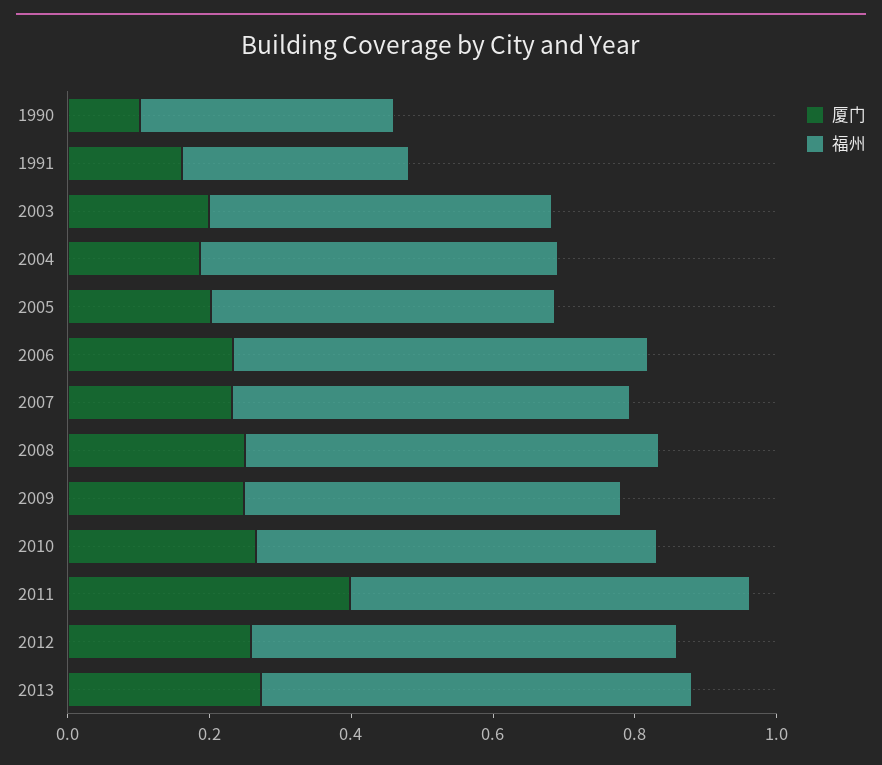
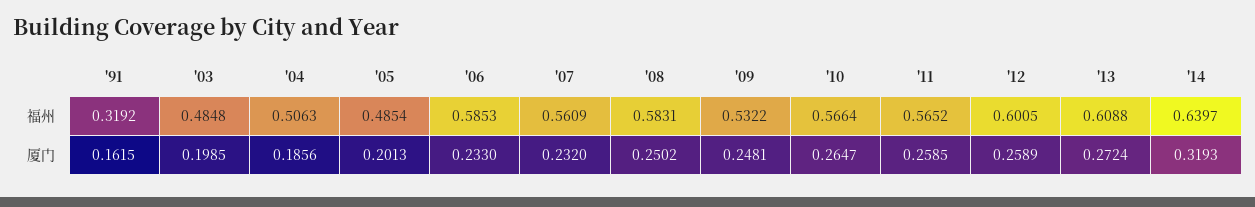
厦门, 1990: 0.1 -> none
福州, 1990: 0.35 -> none
厦门, 2011: 0.4 -> 0.2585
福州, '14: none -> 0.6397
厦门, '14: none -> 0.3193

